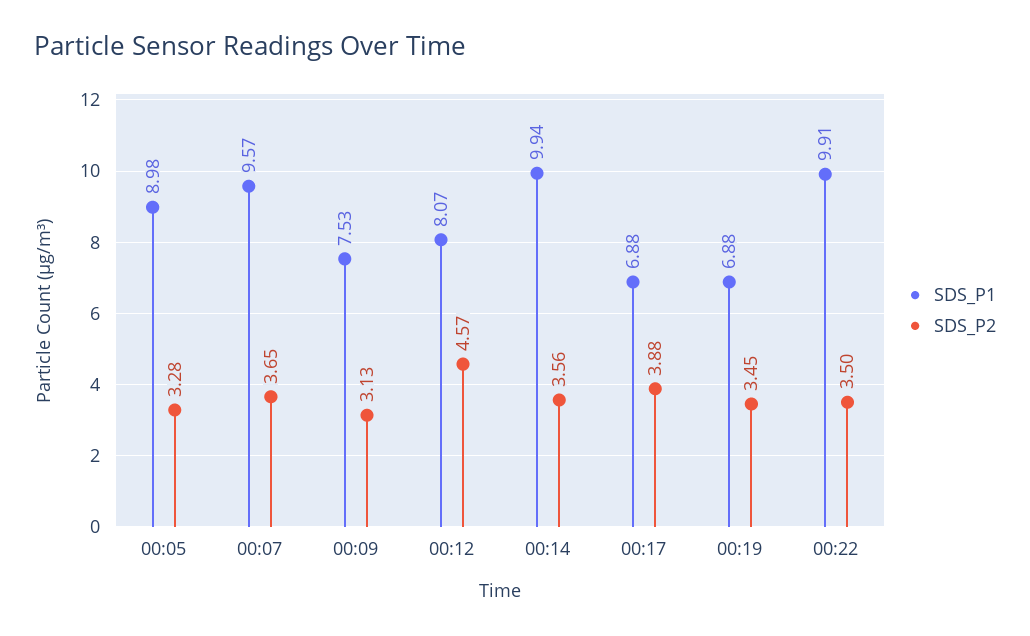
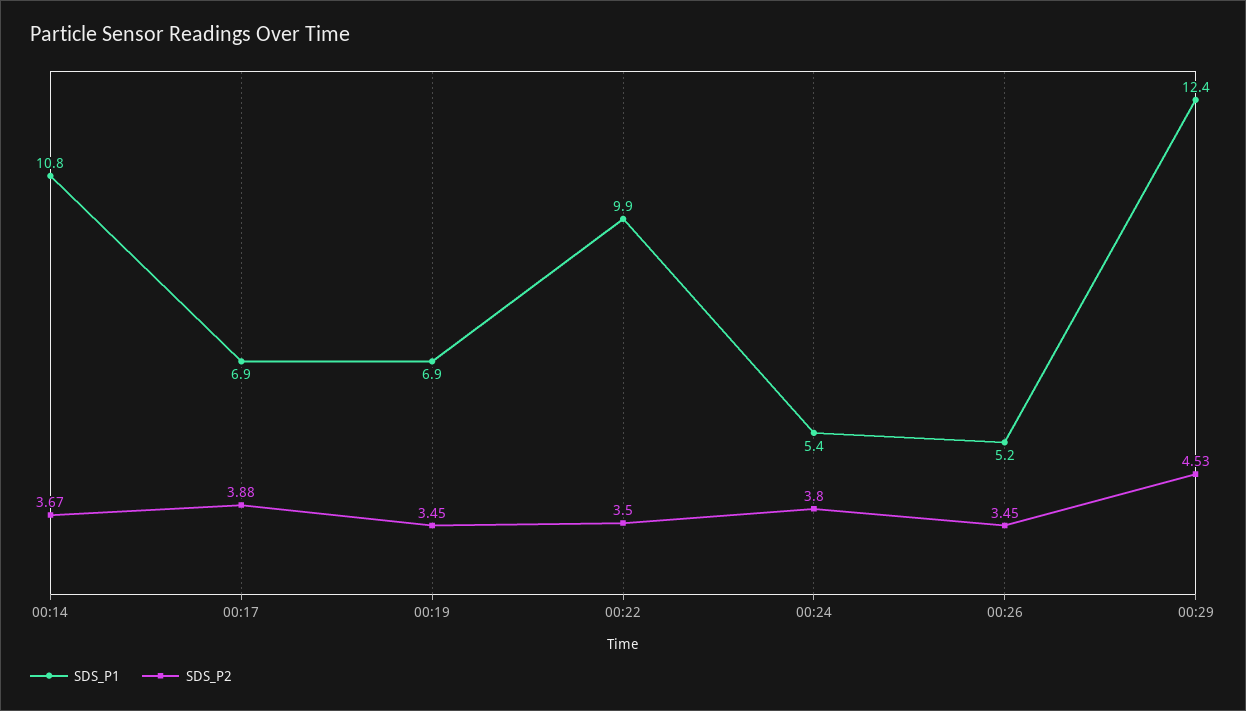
SDS_P1, 00:05: 8.98 -> none
SDS_P2, 00:05: 3.28 -> none
SDS_P1, 00:07: 9.57 -> none
SDS_P2, 00:07: 3.65 -> none
SDS_P1, 00:09: 7.53 -> none
SDS_P2, 00:09: 3.13 -> none
SDS_P1, 00:12: 8.07 -> none
SDS_P2, 00:12: 4.57 -> none
SDS_P1, 00:14: 9.94 -> 10.8
SDS_P2, 00:14: 3.56 -> 3.67
SDS_P1, 00:24: none -> 5.4
SDS_P2, 00:24: none -> 3.8
SDS_P1, 00:26: none -> 5.2
SDS_P2, 00:26: none -> 3.45
SDS_P1, 00:29: none -> 12.4
SDS_P2, 00:29: none -> 4.53

